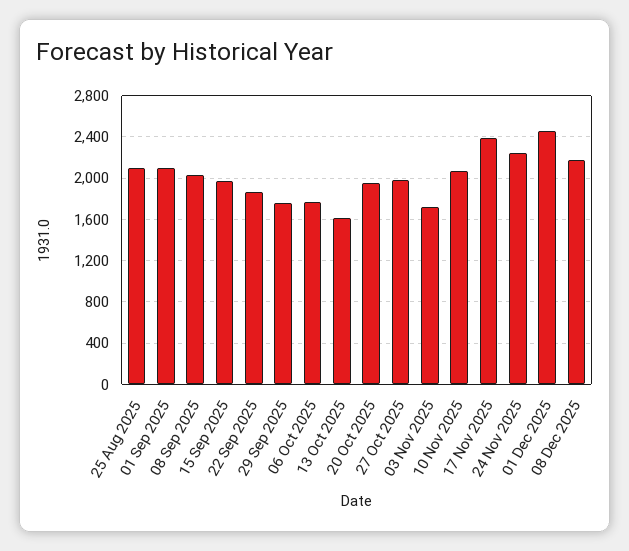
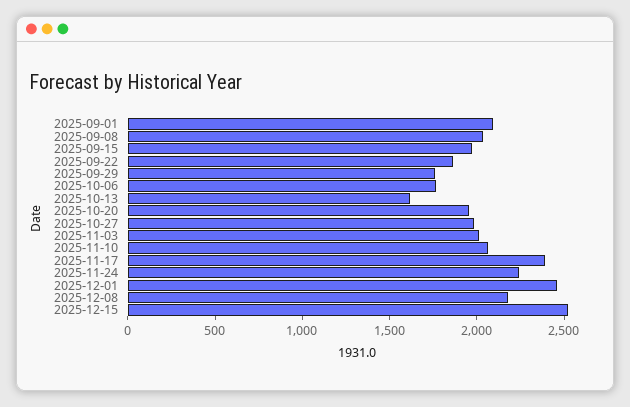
25 Aug 2025: 2100 -> none
03 Nov 2025: 1700 -> 2000
2025-12-15: none -> 2500

